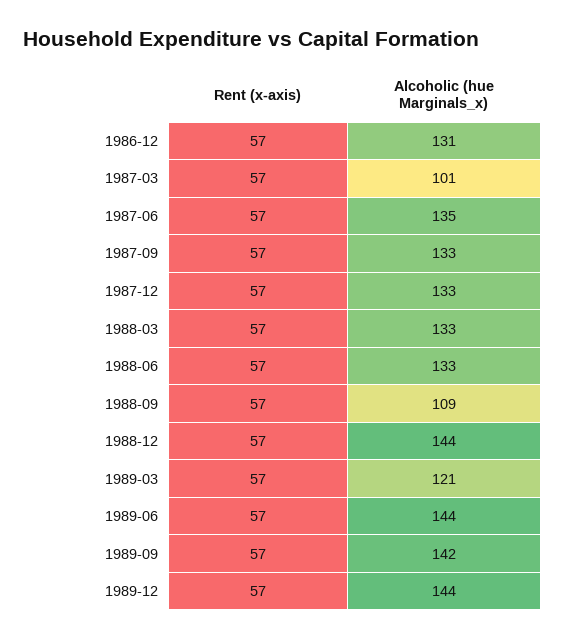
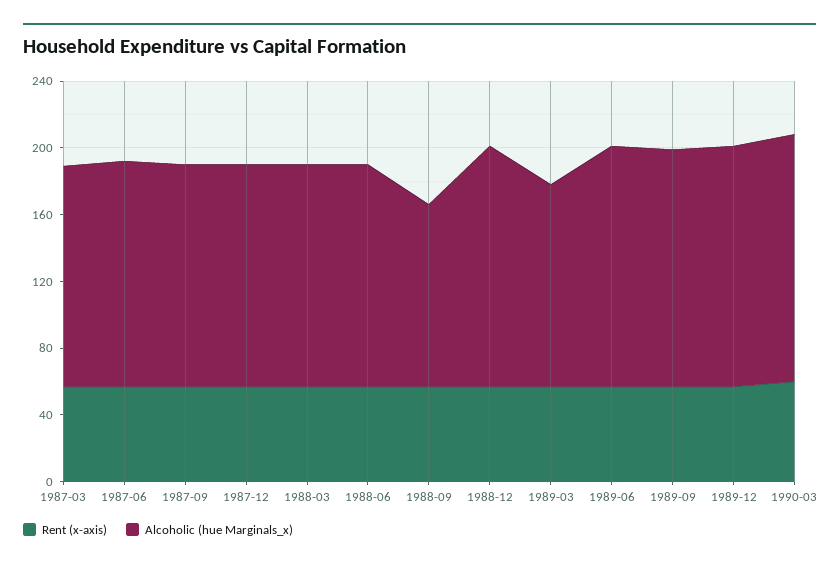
Rent (x-axis), 1986-12: 57 -> none
Alcoholic (hue Marginals_x), 1986-12: 131 -> none
Alcoholic (hue Marginals_x), 1987-03: 101 -> 130
Rent (x-axis), 1990-03: none -> 60
Alcoholic (hue Marginals_x), 1990-03: none -> 150

